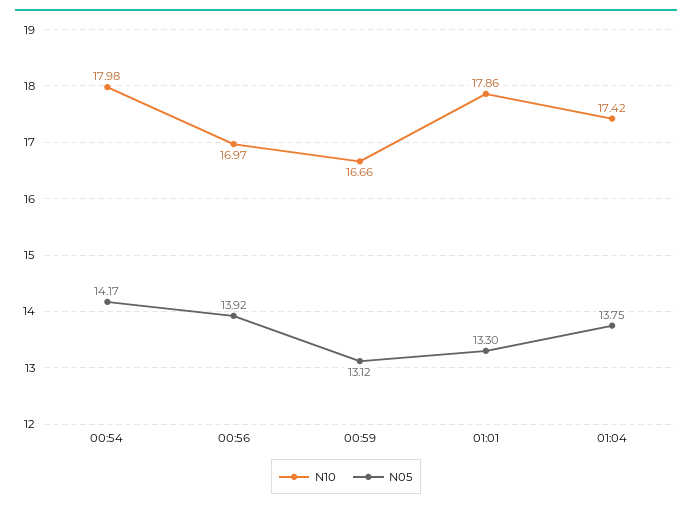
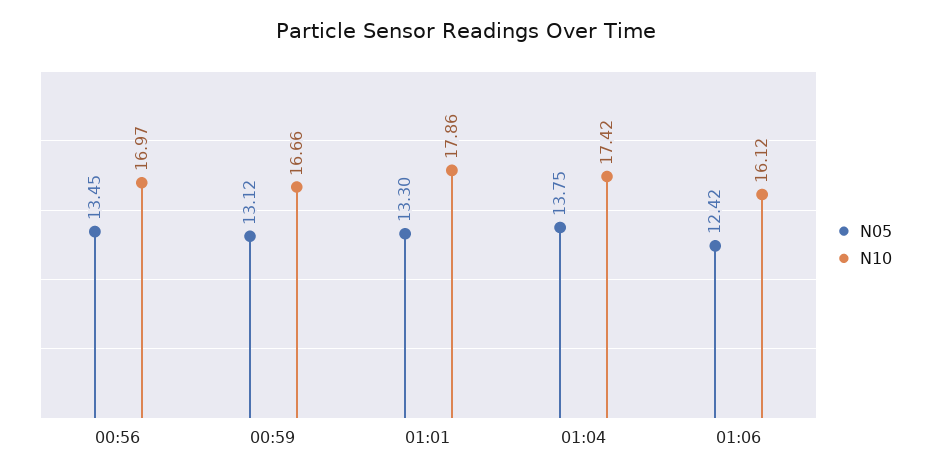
N10, 00:54: 17.98 -> none
N05, 00:54: 14.17 -> none
N05, 00:56: 13.92 -> 13.45
N05, 01:06: none -> 12.42
N10, 01:06: none -> 16.12

